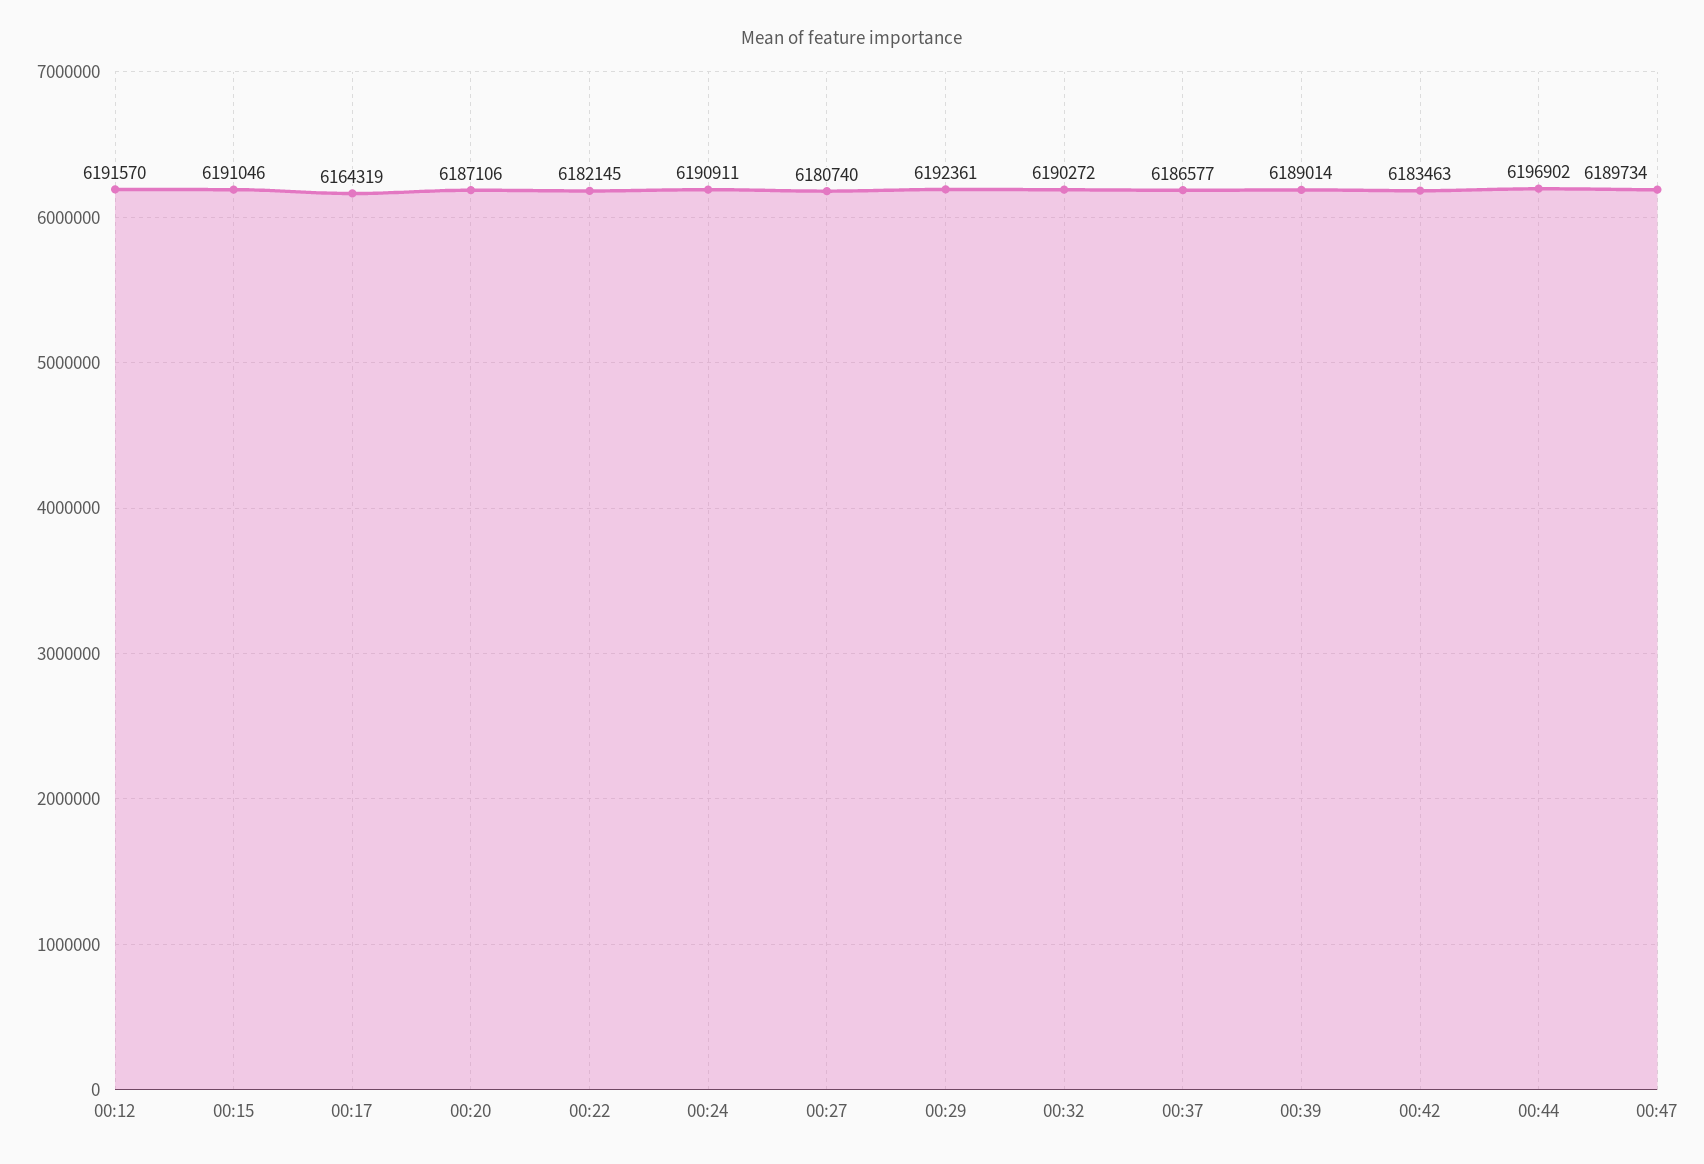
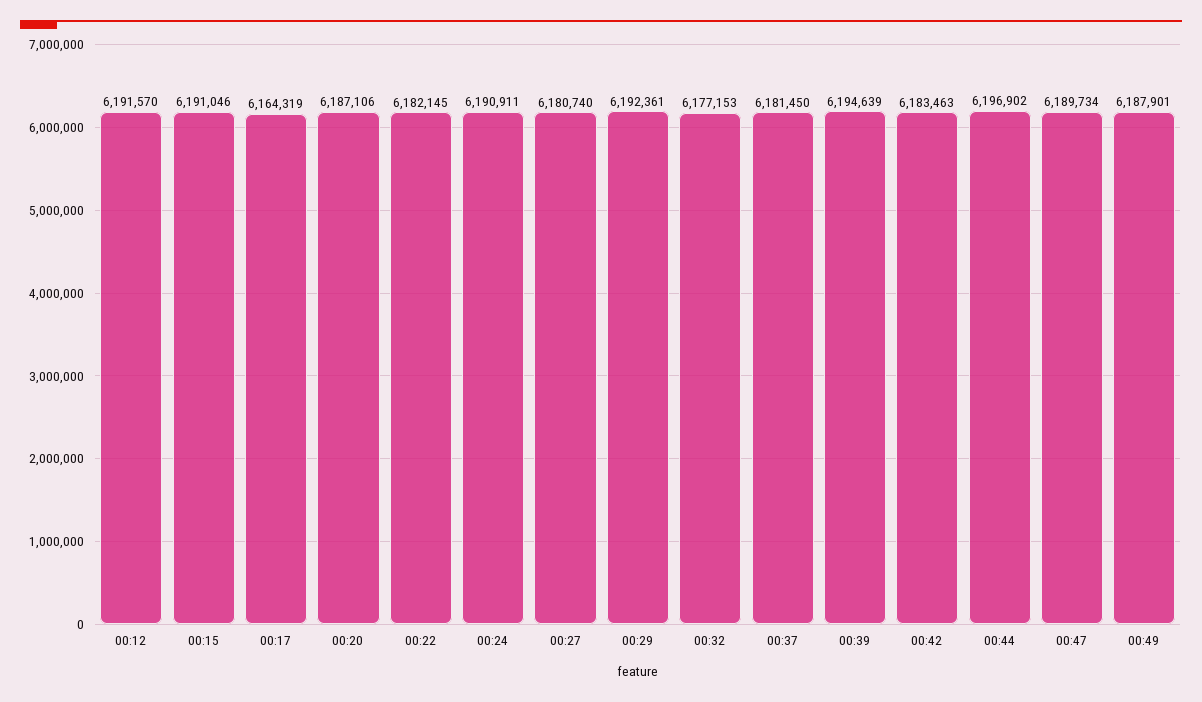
00:32: 6190272 -> 6177153
00:37: 6186577 -> 6181450
00:39: 6189014 -> 6194639
00:49: none -> 6187901

